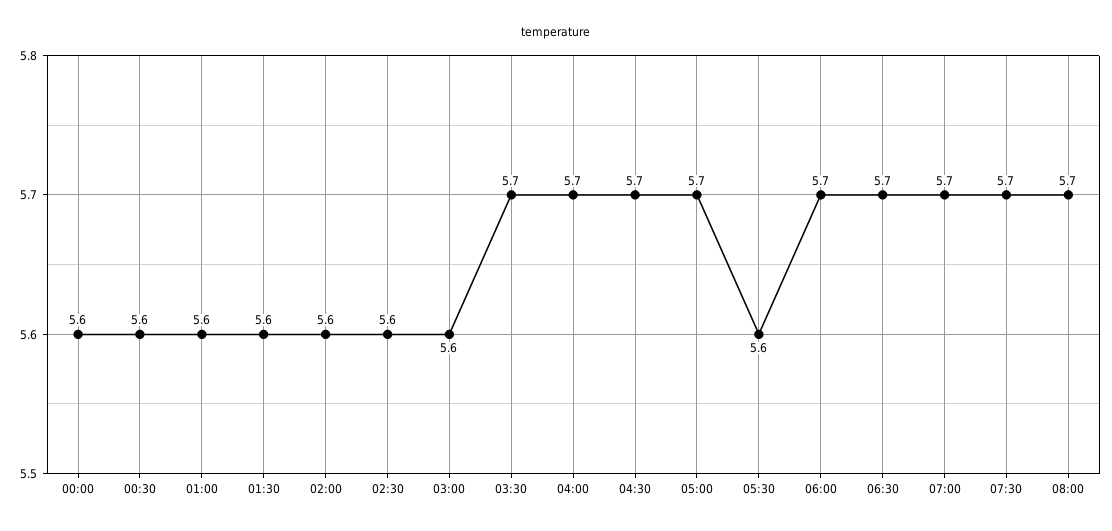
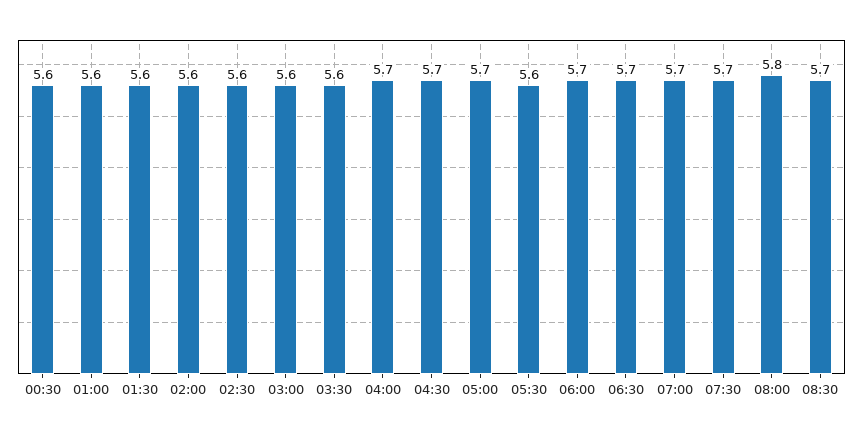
00:00: 5.6 -> none
03:30: 5.7 -> 5.6
08:00: 5.7 -> 5.8
08:30: none -> 5.7

